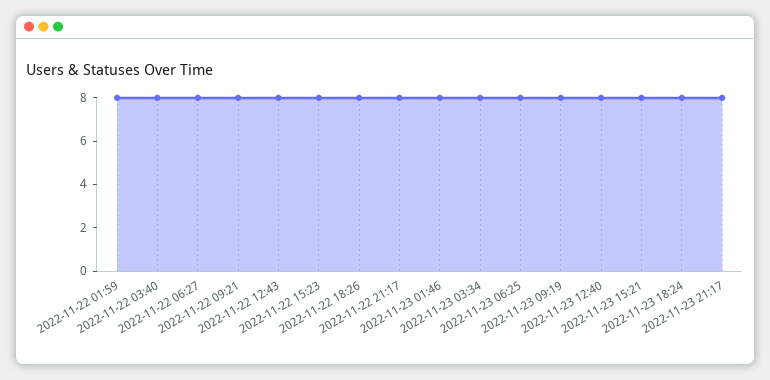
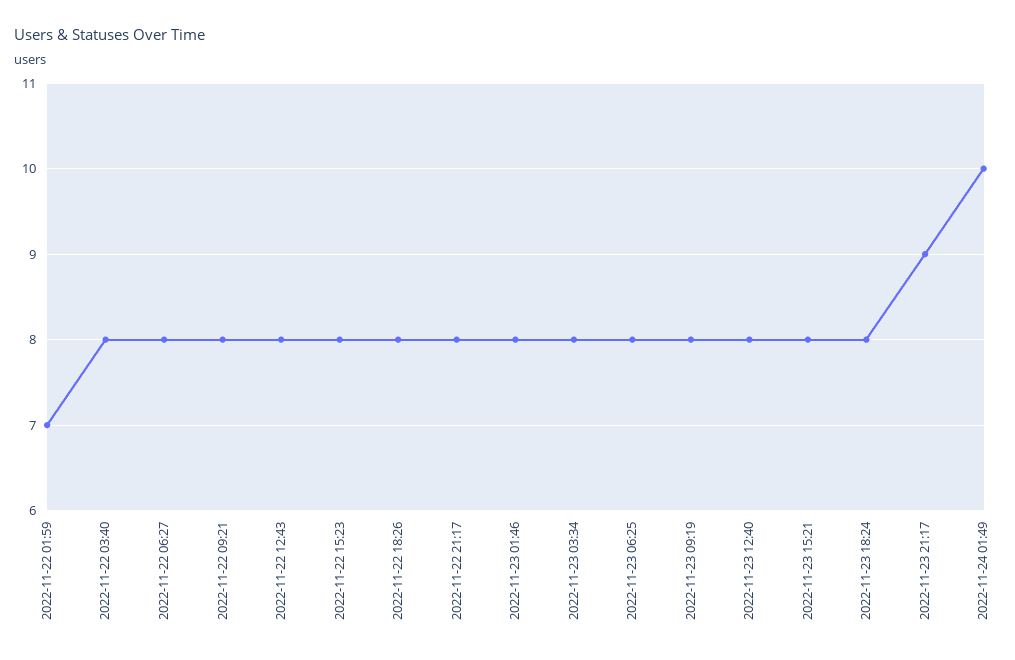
2022-11-22 01:59: 8 -> 7
2022-11-23 21:17: 8 -> 9
2022-11-24 01:49: none -> 10

